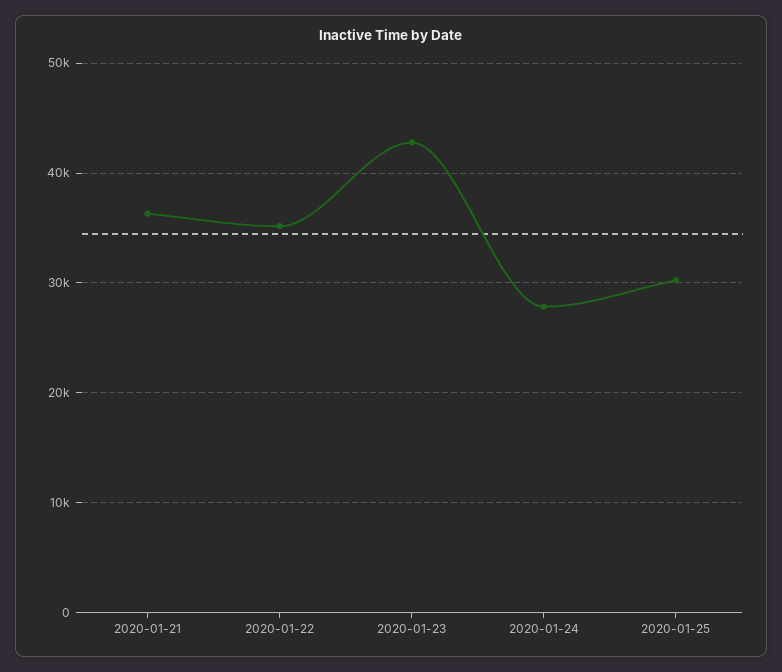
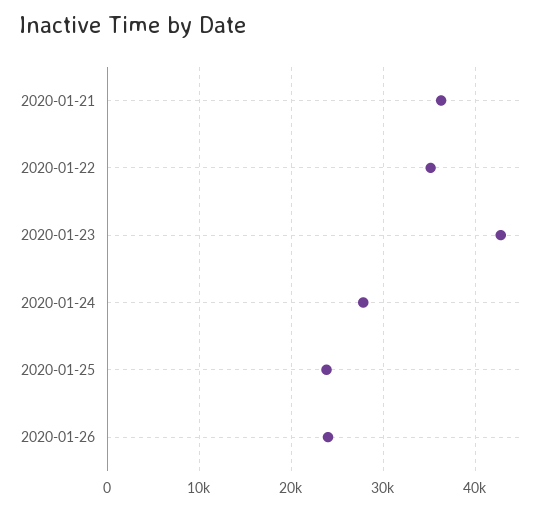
2020-01-25: 30000 -> 24000
2020-01-26: none -> 24000

